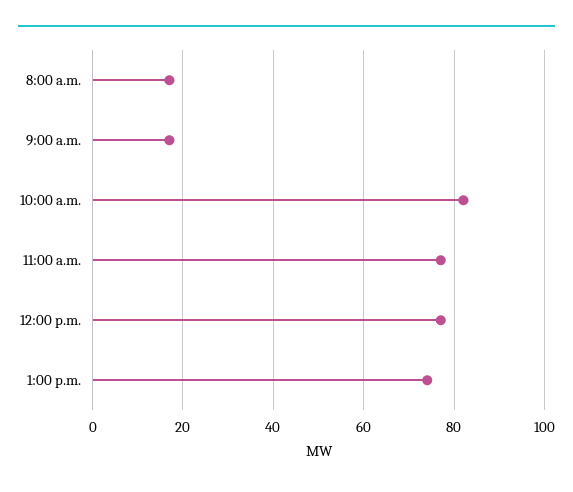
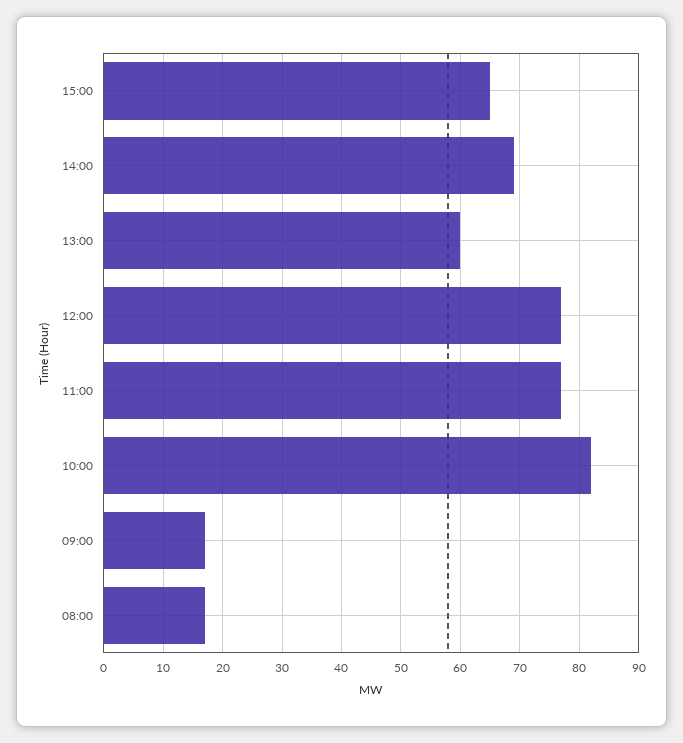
1:00 p.m.: 75 -> 60
15:00: none -> 65
14:00: none -> 70

